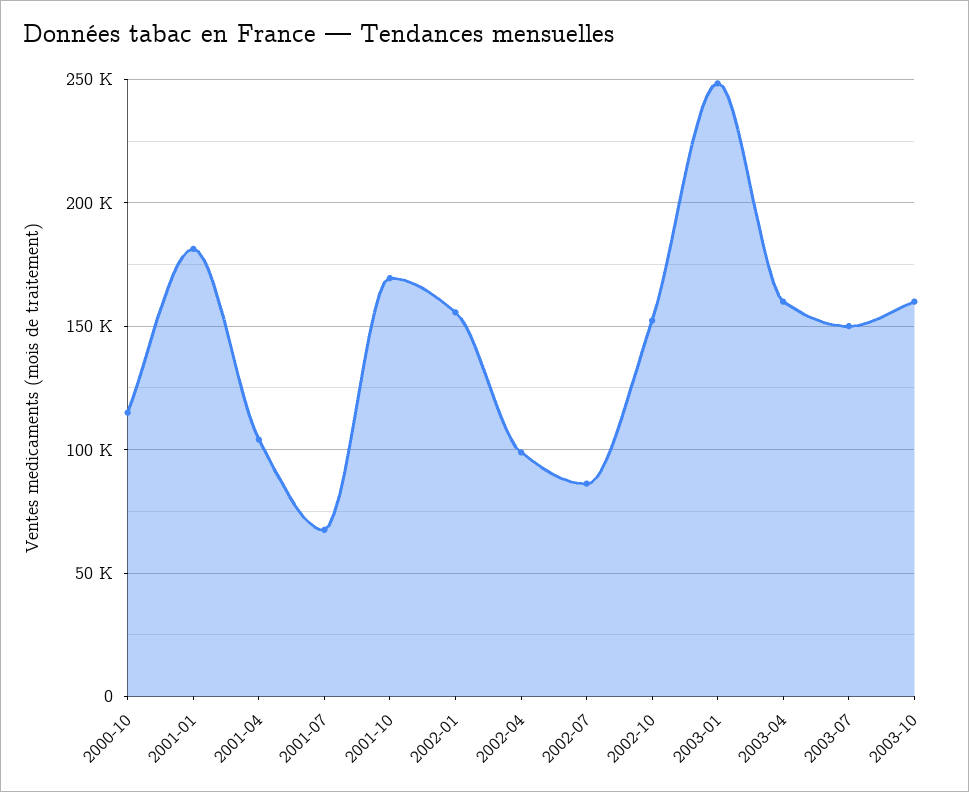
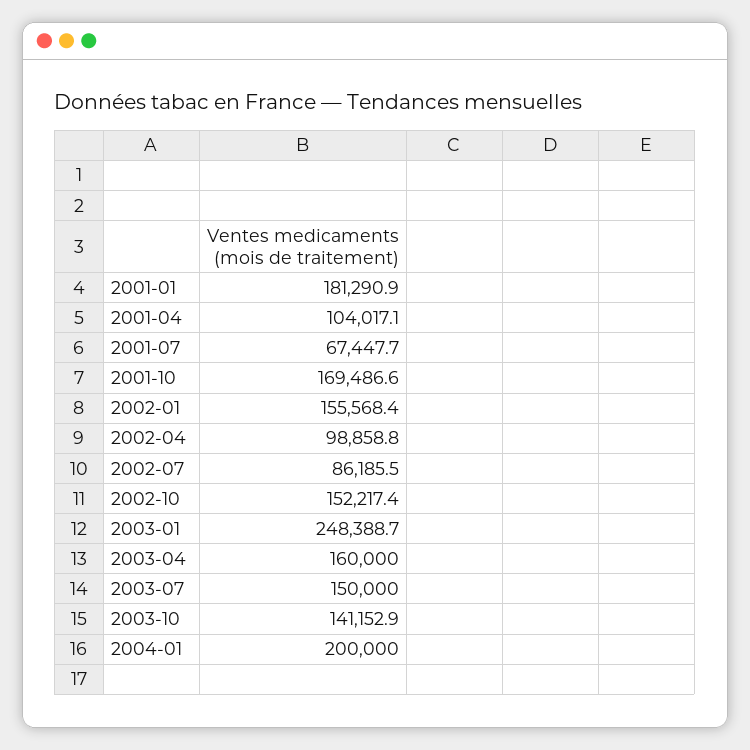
2000-10: 115000 -> none
2003-10: 160000 -> 141152.9
2004-01: none -> 200000

